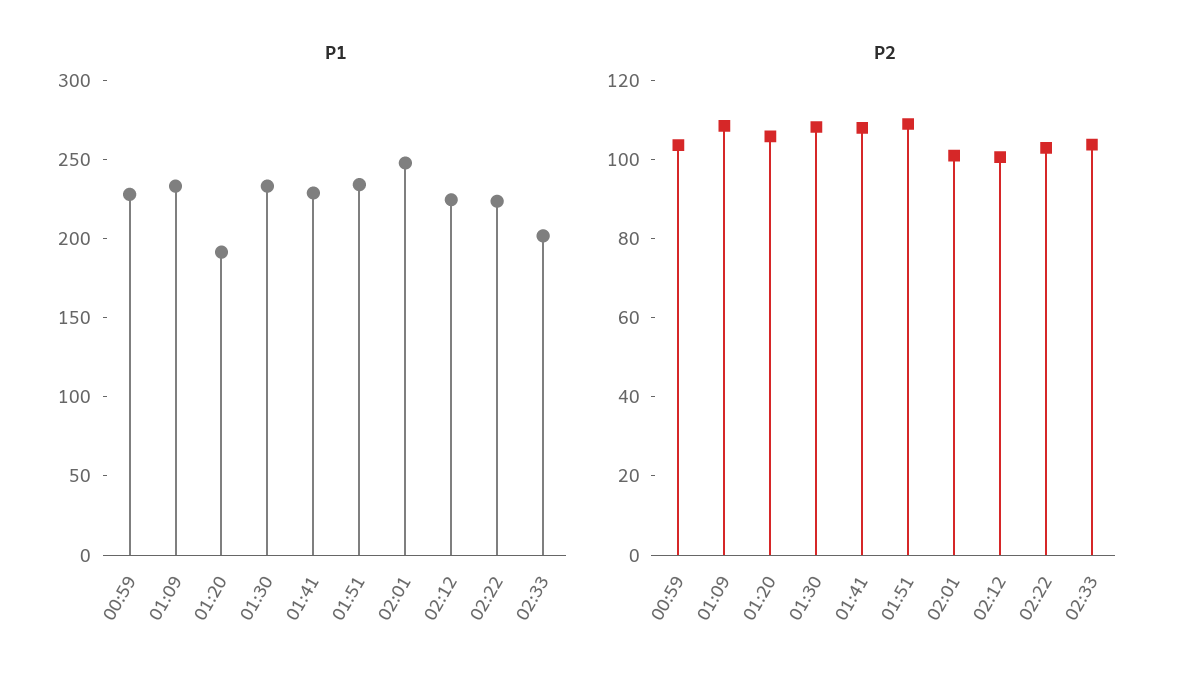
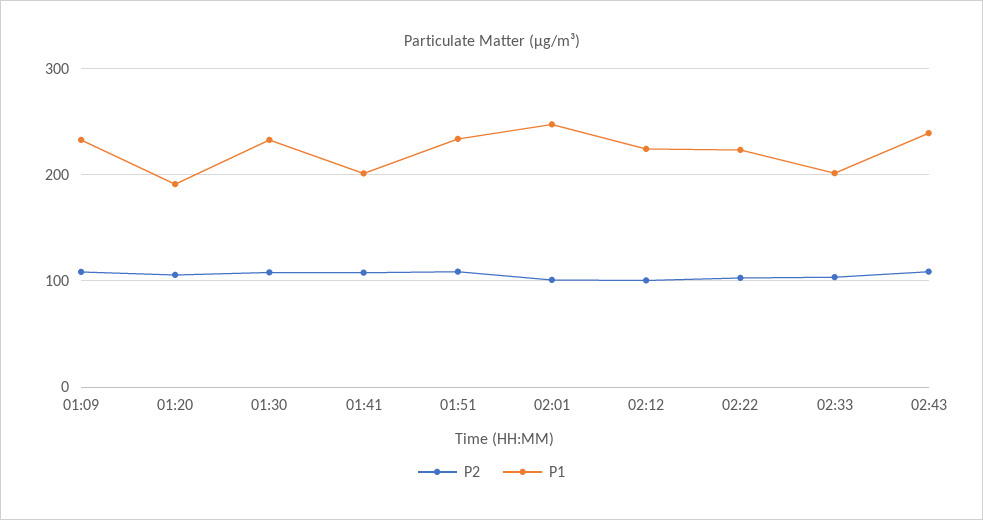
P1, 00:59: 230 -> none
P1, 01:41: 230 -> 200
P2, 00:59: 105 -> none
P2, 02:43: none -> 110
P1, 02:43: none -> 240

